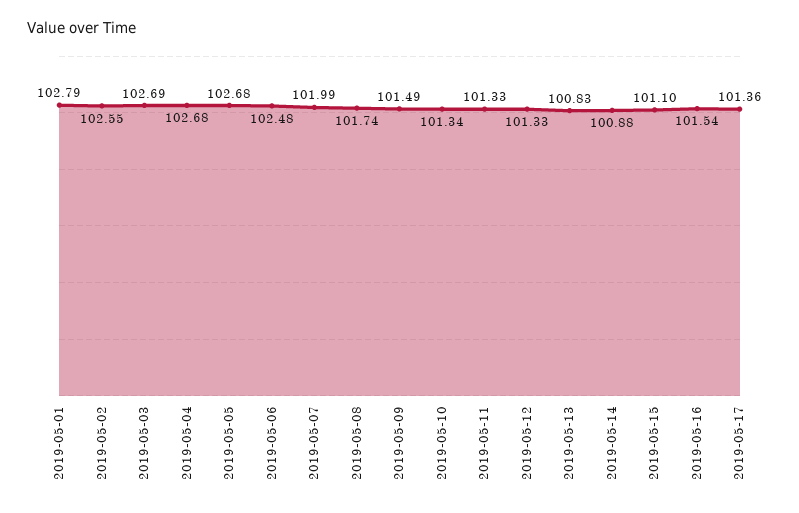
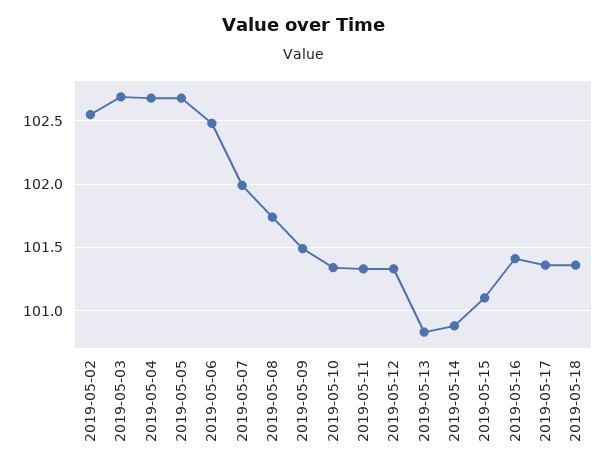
2019-05-01: 102.79 -> none
2019-05-16: 101.54 -> 101.4
2019-05-18: none -> 101.35

